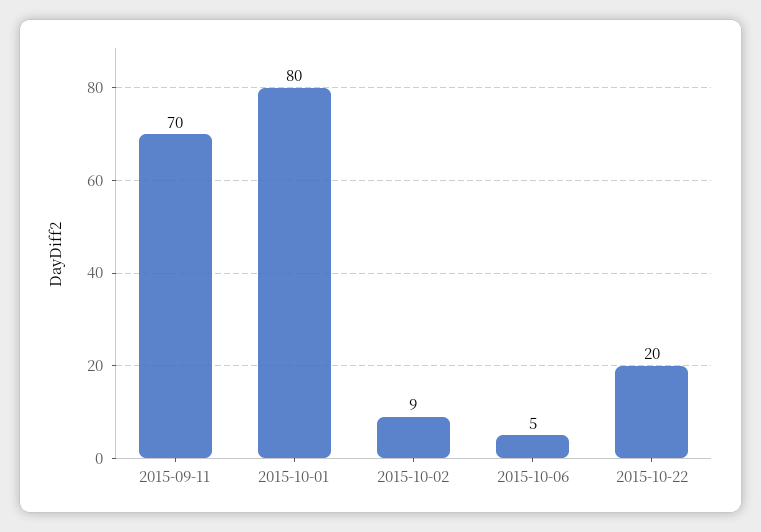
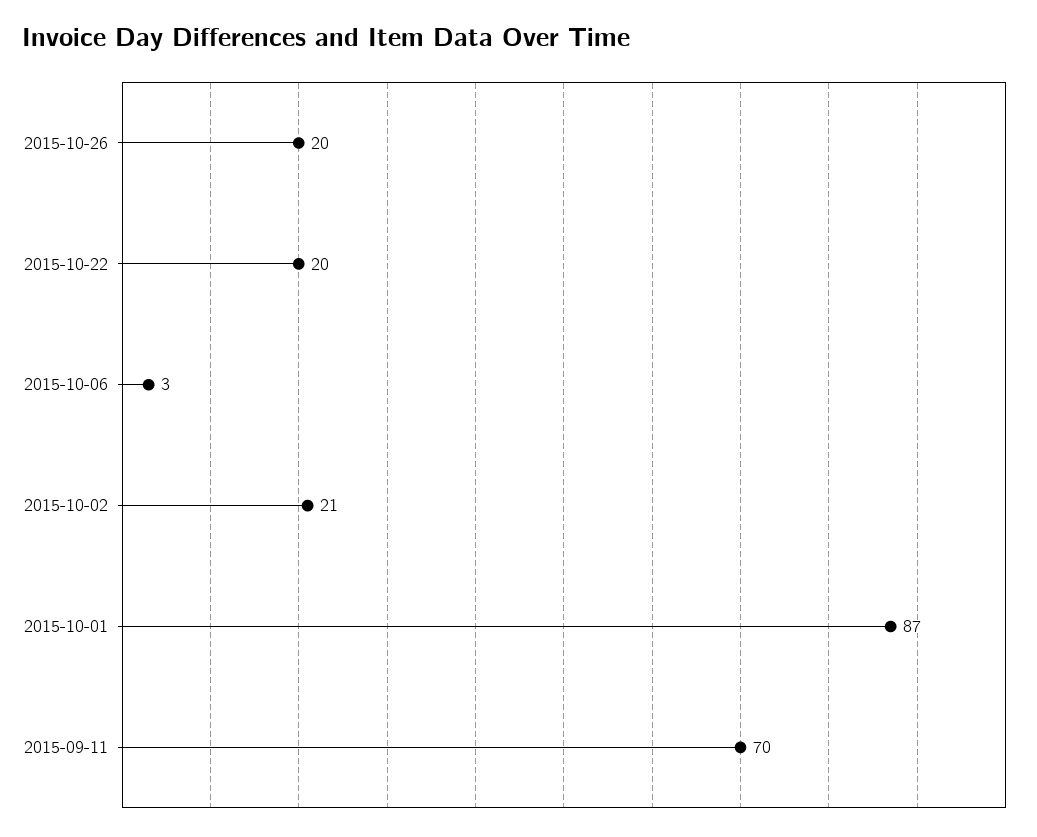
2015-10-01: 80 -> 87
2015-10-02: 9 -> 21
2015-10-06: 5 -> 3
2015-10-26: none -> 20

